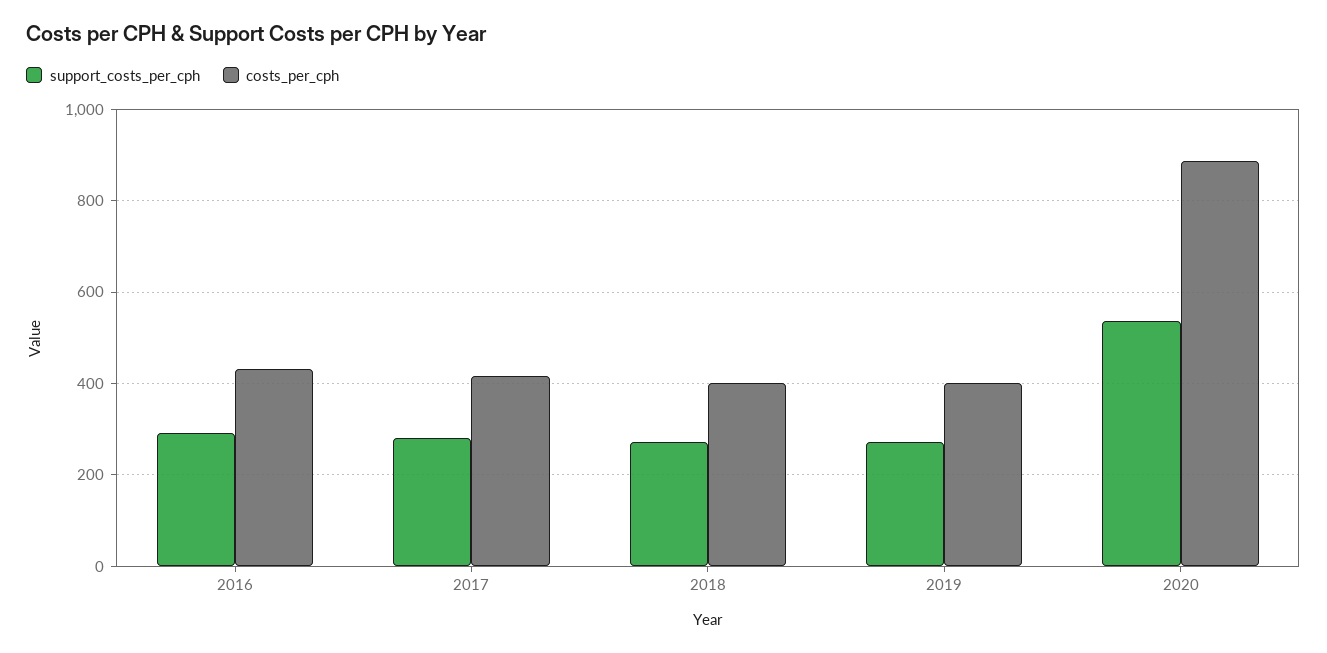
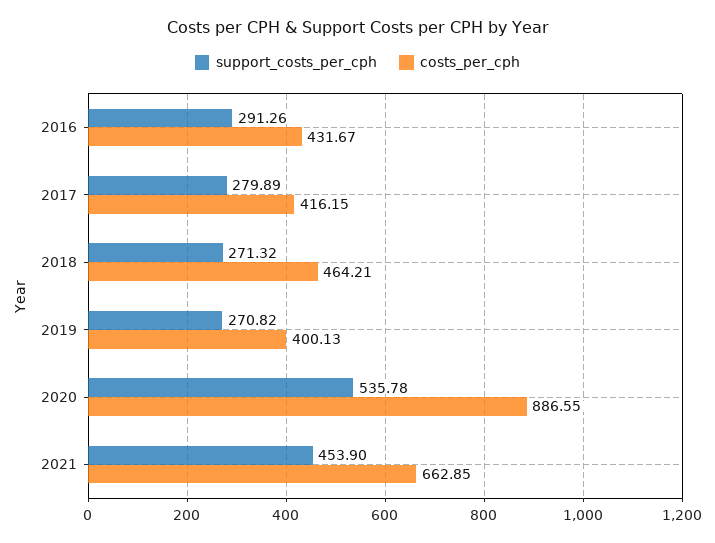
costs_per_cph, 2018: 400 -> 464.21
support_costs_per_cph, 2021: none -> 453.9
costs_per_cph, 2021: none -> 662.85

